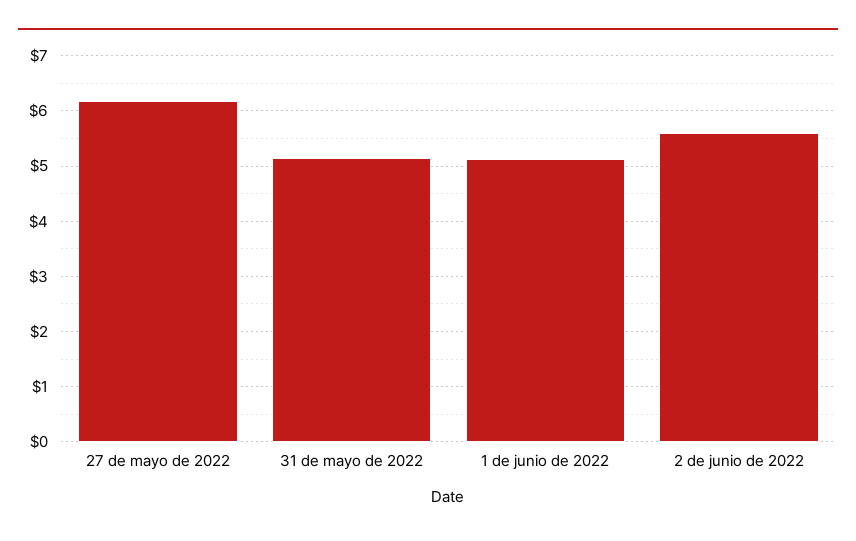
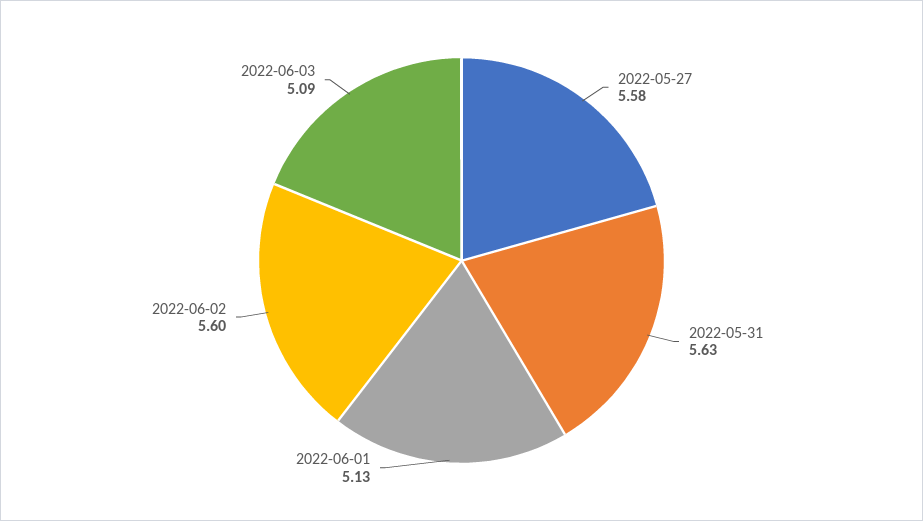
27 de mayo de 2022: 6.2 -> 5.58
31 de mayo de 2022: 5.2 -> 5.63
2022-06-03: none -> 5.09

